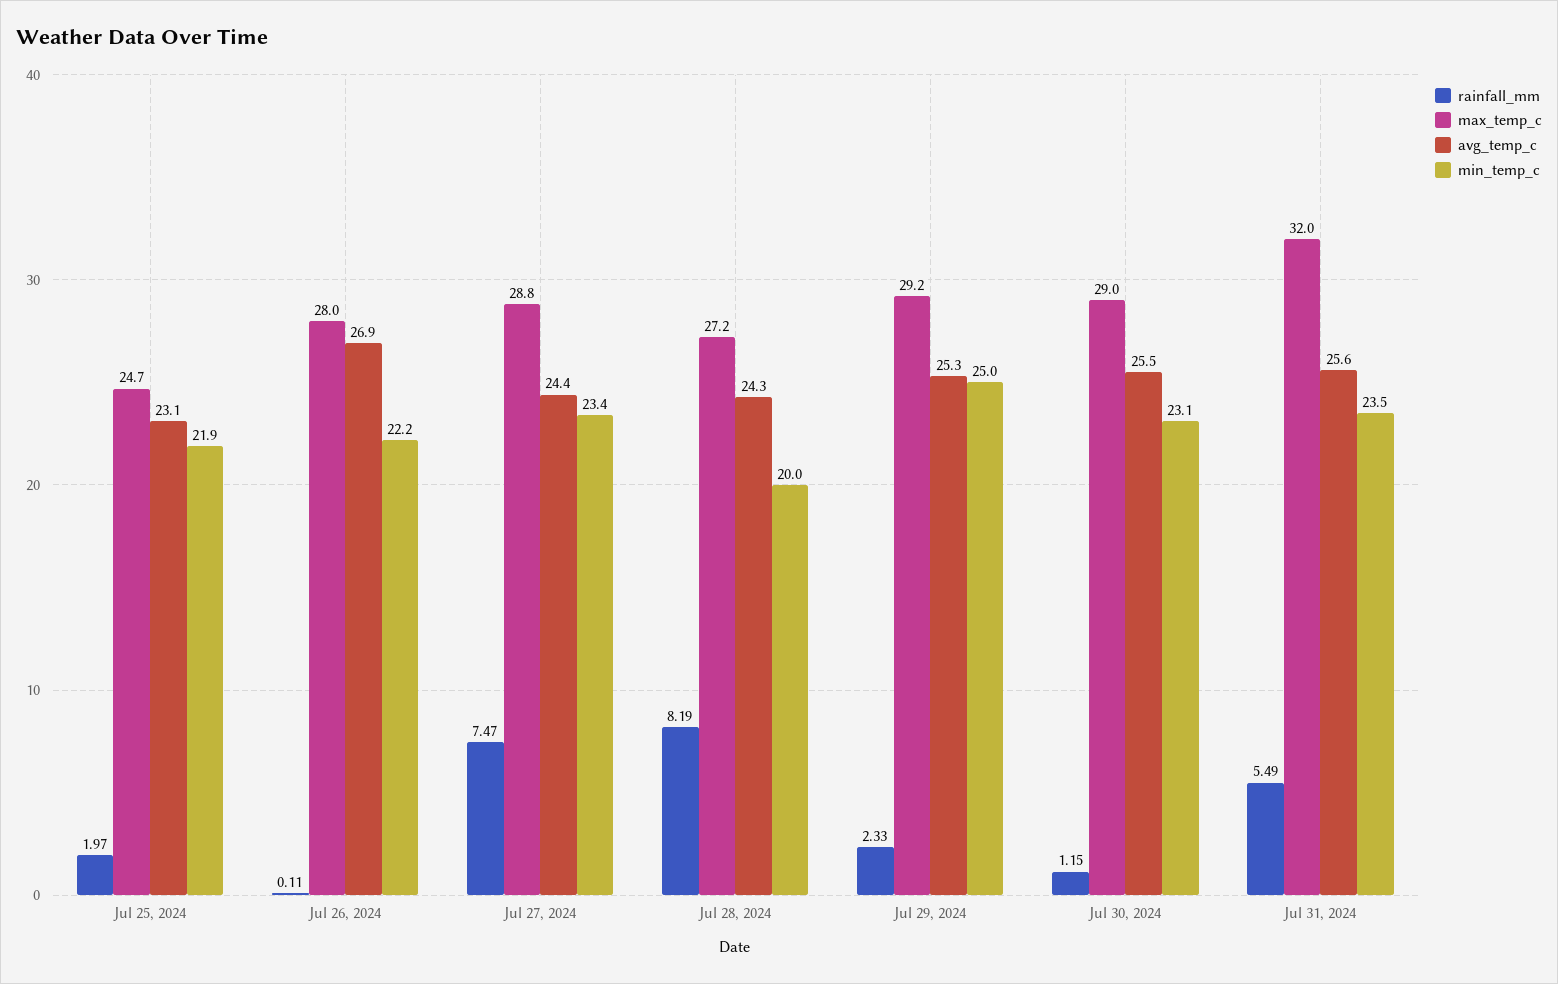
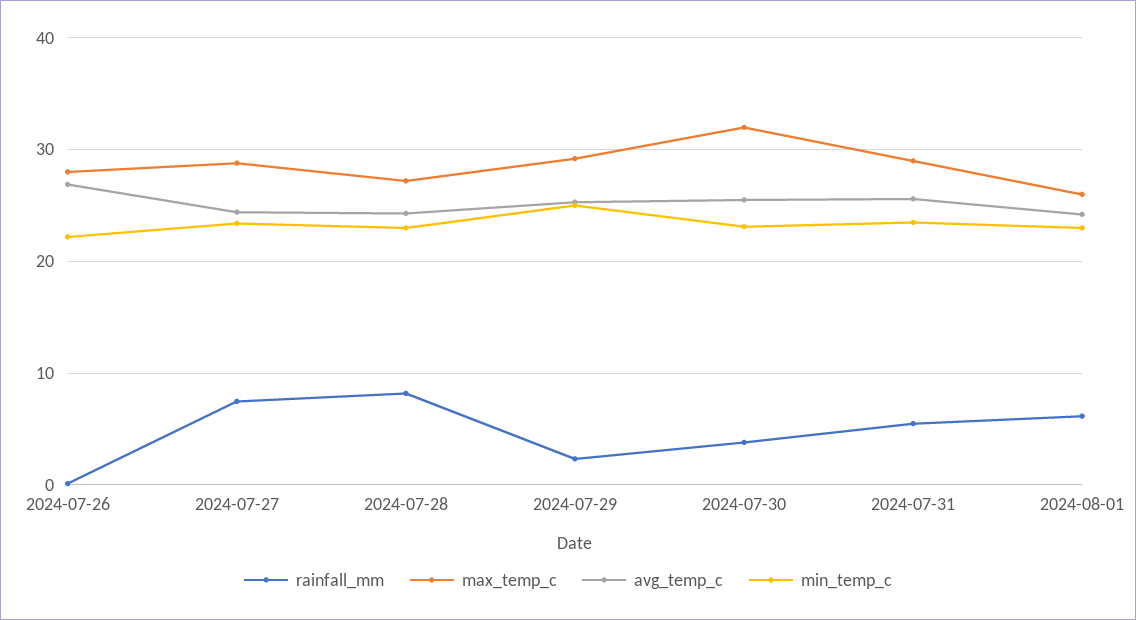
rainfall_mm, Jul 25, 2024: 1.97 -> none
max_temp_c, Jul 25, 2024: 24.7 -> none
avg_temp_c, Jul 25, 2024: 23.1 -> none
min_temp_c, Jul 25, 2024: 21.9 -> none
min_temp_c, Jul 28, 2024: 20 -> 23
rainfall_mm, Jul 30, 2024: 1.15 -> 4
max_temp_c, Jul 30, 2024: 29 -> 32
max_temp_c, Jul 31, 2024: 32 -> 29
rainfall_mm, 2024-08-01: none -> 6
max_temp_c, 2024-08-01: none -> 26
avg_temp_c, 2024-08-01: none -> 24
min_temp_c, 2024-08-01: none -> 23

